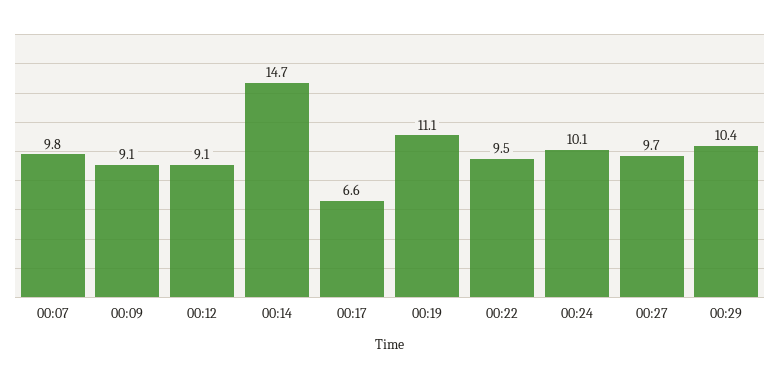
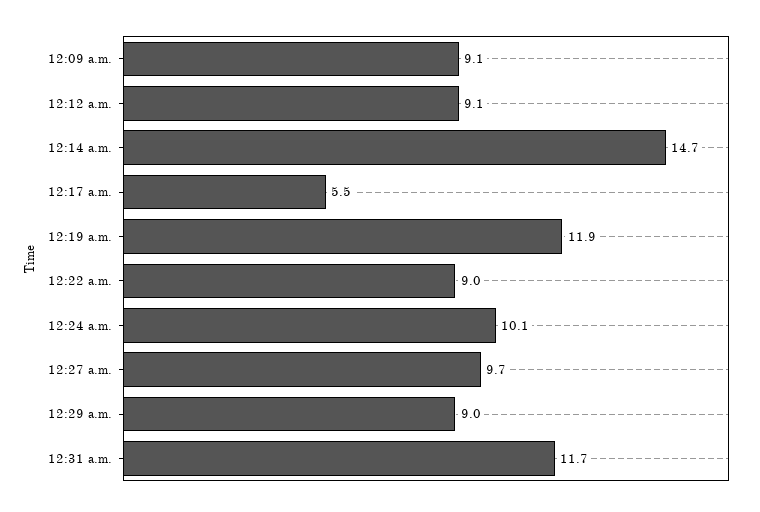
00:07: 9.8 -> none
00:17: 6.6 -> 5.5
00:19: 11.1 -> 11.9
00:22: 9.5 -> 9
00:29: 10.4 -> 9
12:31 a.m.: none -> 11.7

